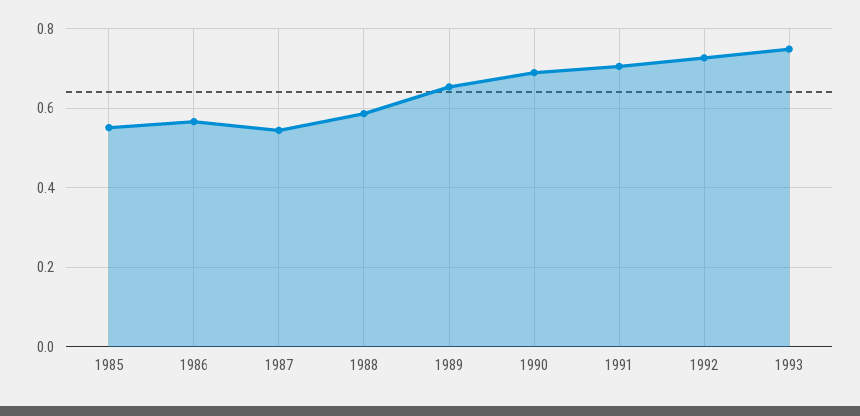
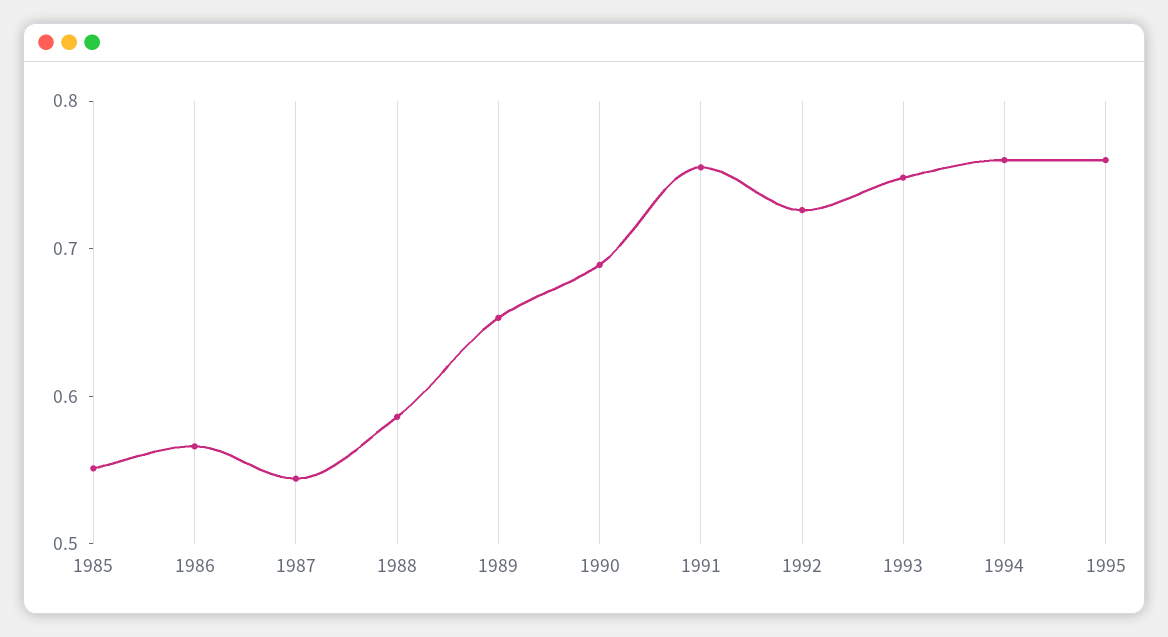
1991: 0.7 -> 0.76
1994: none -> 0.76
1995: none -> 0.76

